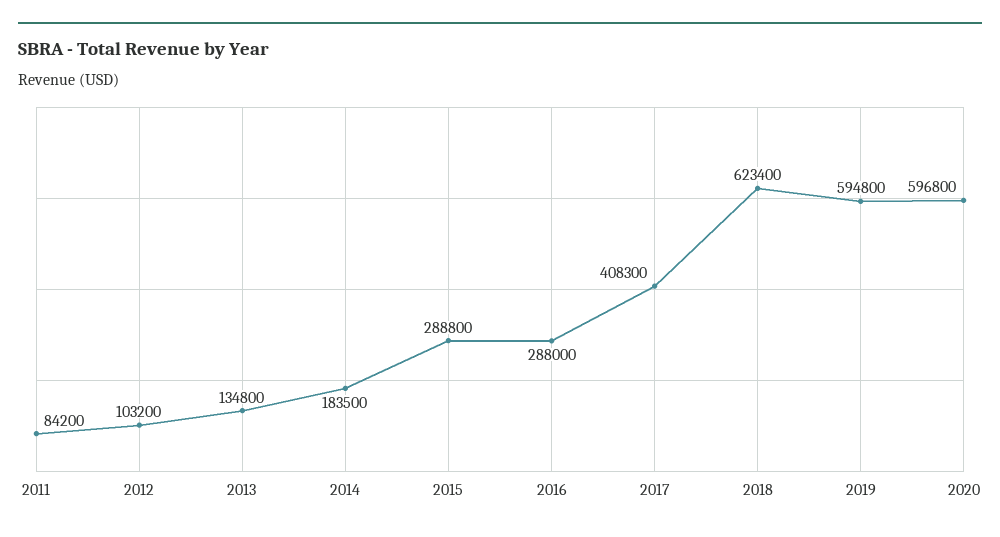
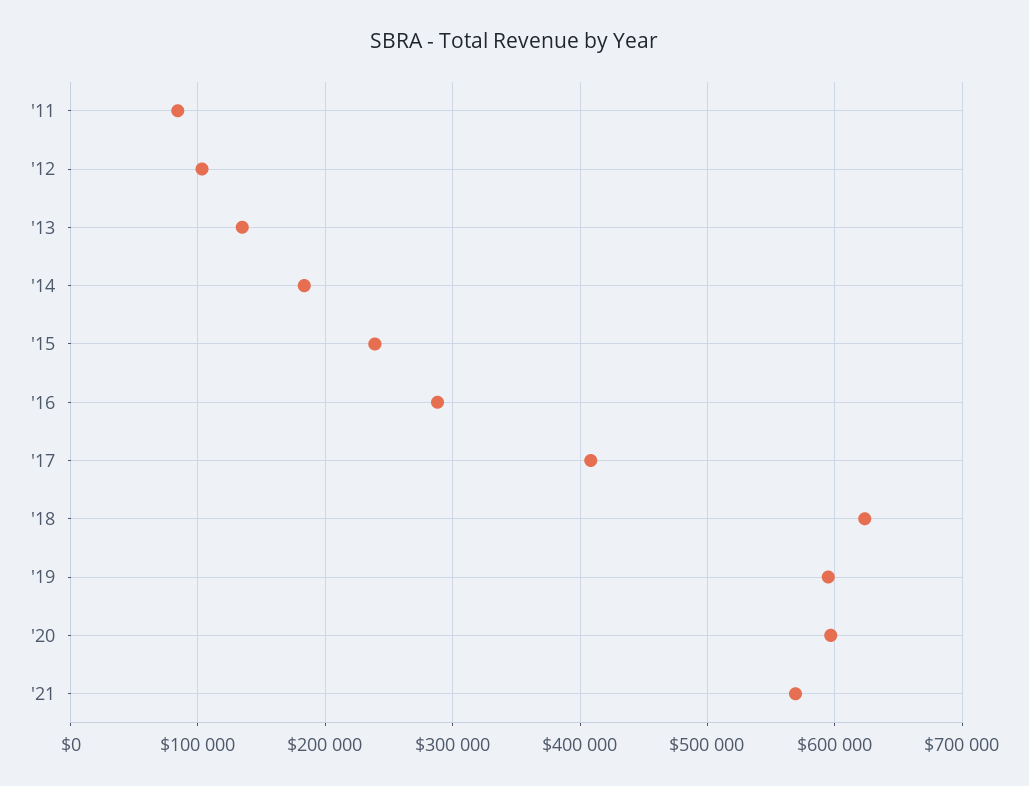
2015: 288800 -> 240000
'21: none -> 570000

